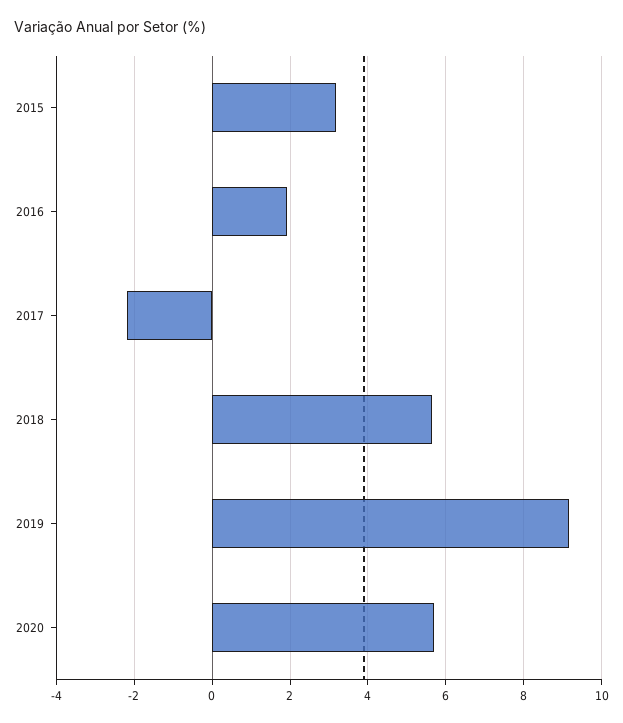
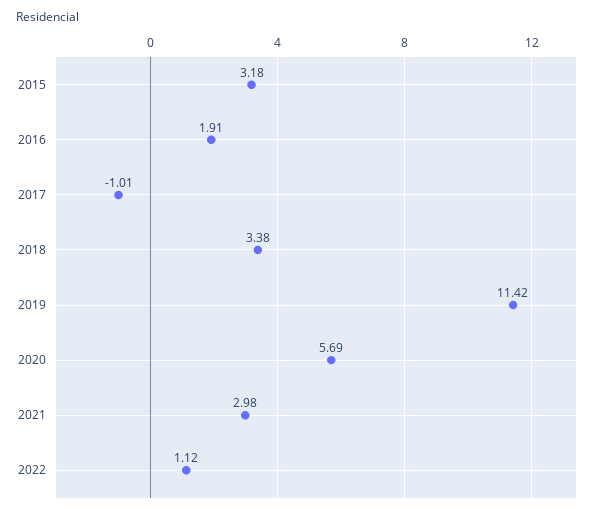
2017: -2.2 -> -1.01
2018: 5.6 -> 3.38
2019: 9.2 -> 11.42
2021: none -> 2.98
2022: none -> 1.12

